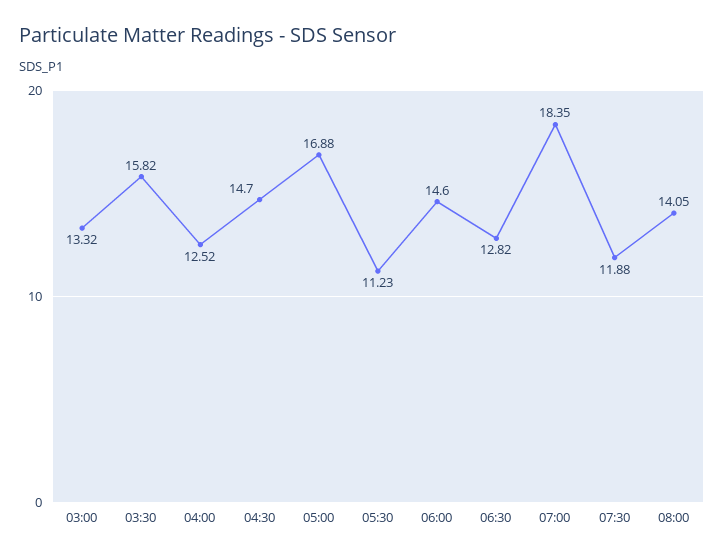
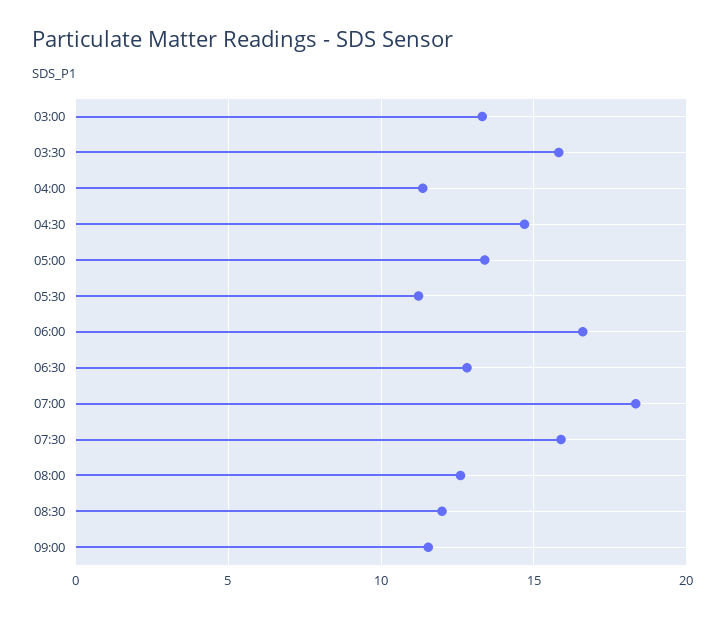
04:00: 12.52 -> 11.5
05:00: 16.88 -> 13.5
06:00: 14.6 -> 16.5
07:30: 11.88 -> 16
08:00: 14.05 -> 12.5
08:30: none -> 12
09:00: none -> 11.5

